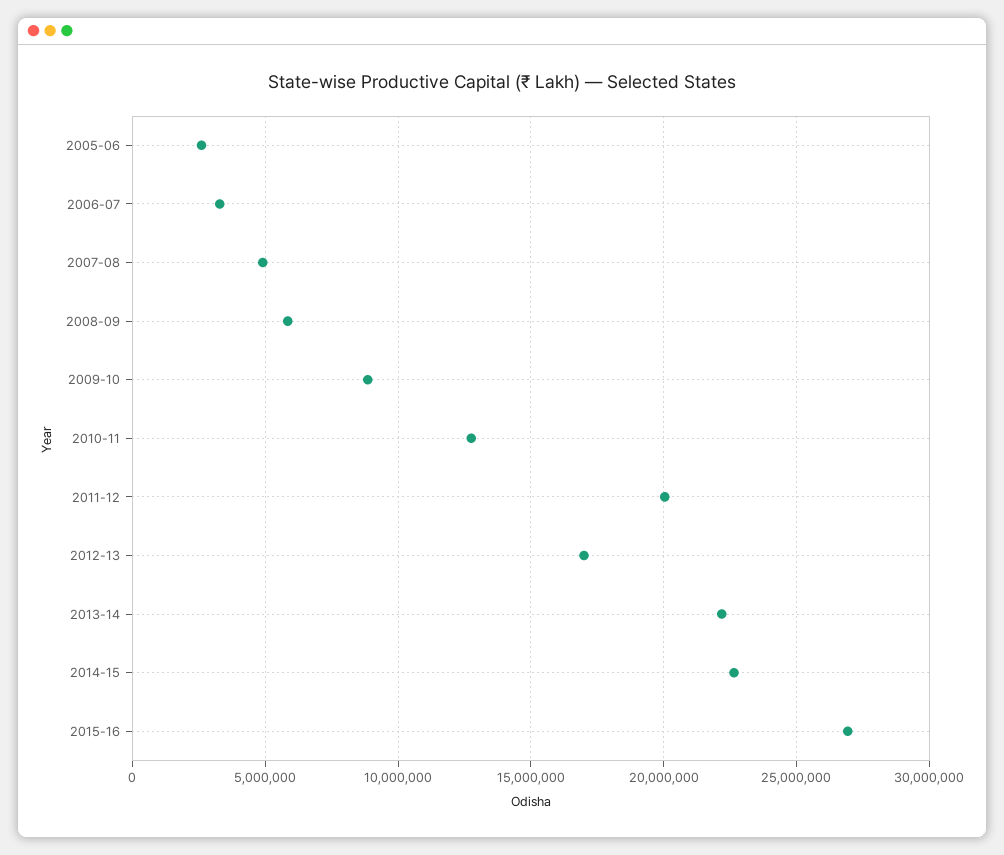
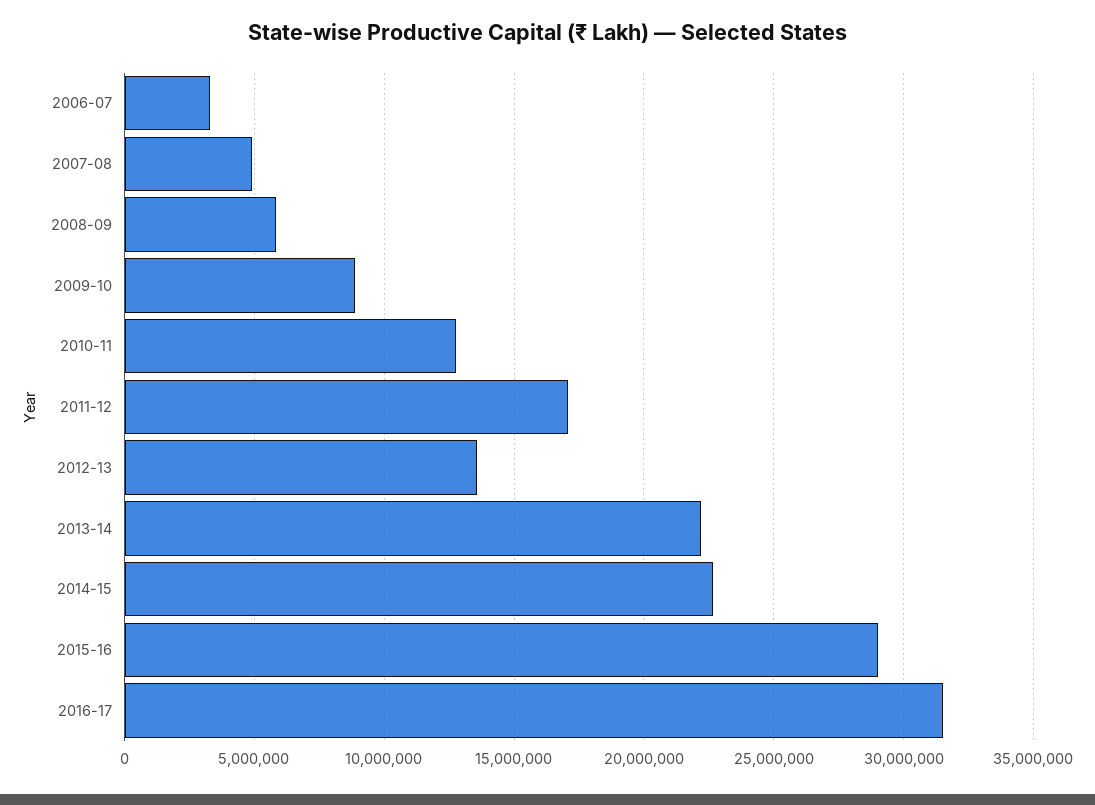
2005-06: 2500000 -> none
2011-12: 20000000 -> 17000000
2012-13: 17000000 -> 13500000
2015-16: 27000000 -> 29000000
2016-17: none -> 31500000

